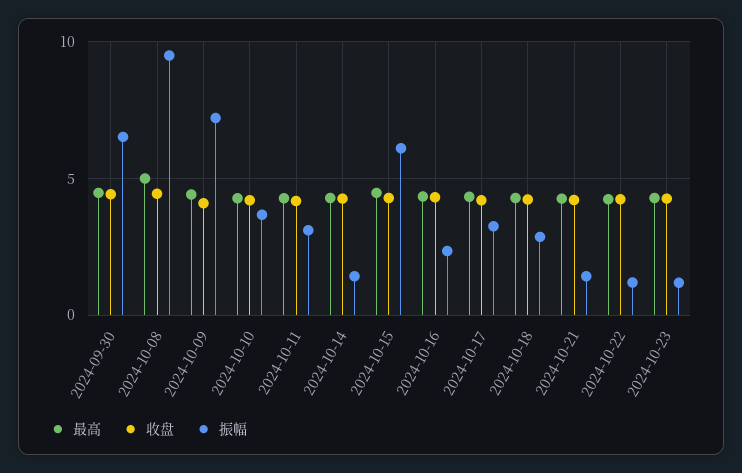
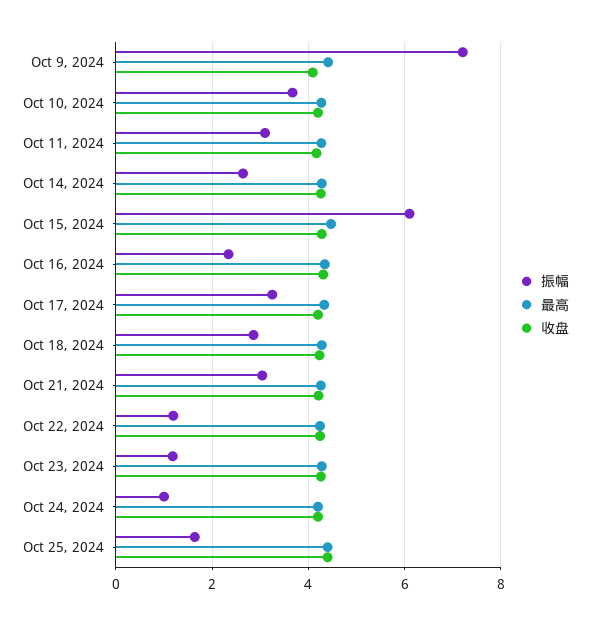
最高, 2024-09-30: 4.5 -> none
收盘, 2024-09-30: 4.5 -> none
振幅, 2024-09-30: 6.5 -> none
最高, 2024-10-08: 5 -> none
收盘, 2024-10-08: 4.5 -> none
振幅, 2024-10-08: 9.5 -> none
振幅, 2024-10-14: 1.5 -> 2.6
振幅, 2024-10-21: 1.5 -> 3
振幅, Oct 24, 2024: none -> 1
最高, Oct 24, 2024: none -> 4.2
收盘, Oct 24, 2024: none -> 4.2
振幅, Oct 25, 2024: none -> 1.6
最高, Oct 25, 2024: none -> 4.4
收盘, Oct 25, 2024: none -> 4.4

